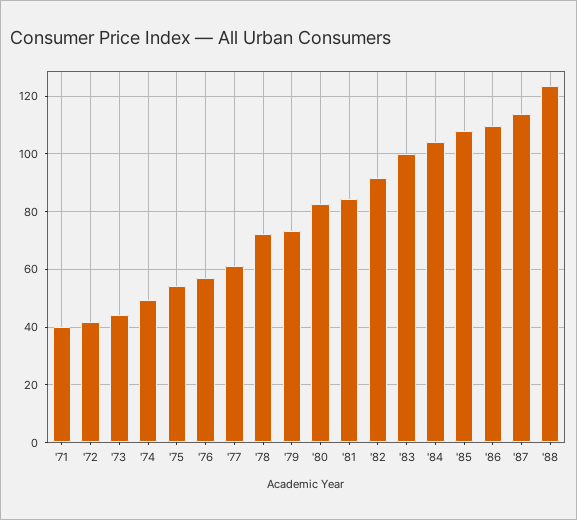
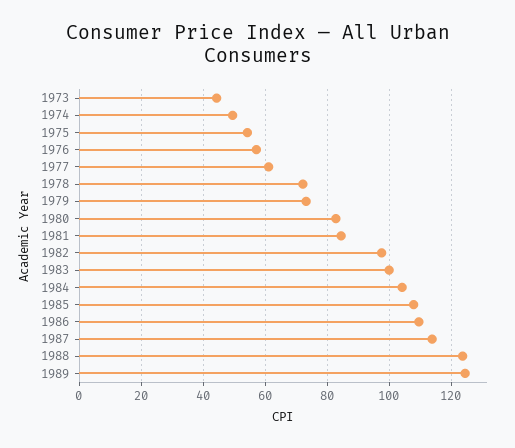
'71: 40 -> none
'72: 42.5 -> none
'82: 92.5 -> 98
1989: none -> 124

